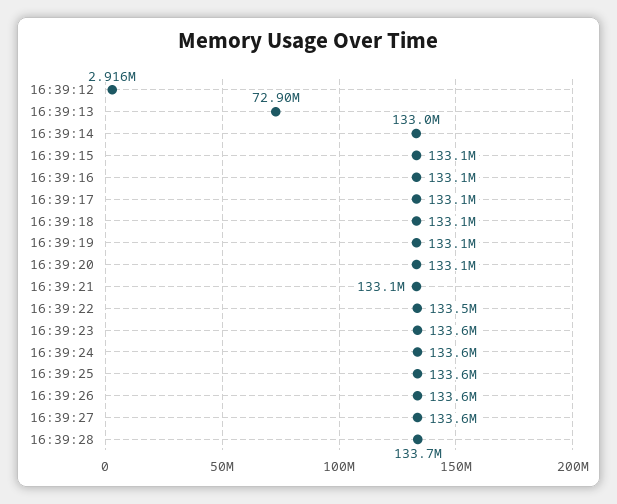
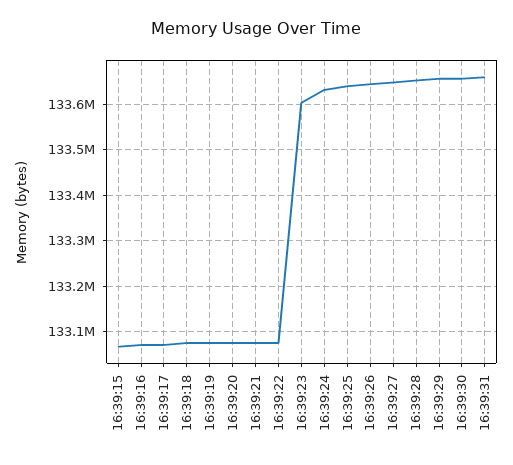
16:39:12: 2916000 -> none
16:39:13: 72900000 -> none
16:39:14: 133000000 -> none
16:39:22: 133500000 -> 133080000
16:39:29: none -> 133660000
16:39:30: none -> 133660000
16:39:31: none -> 133660000

